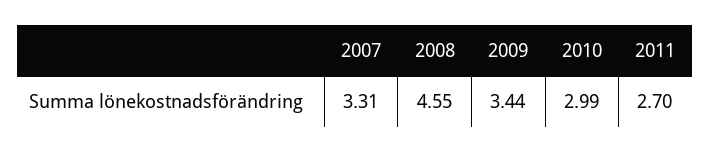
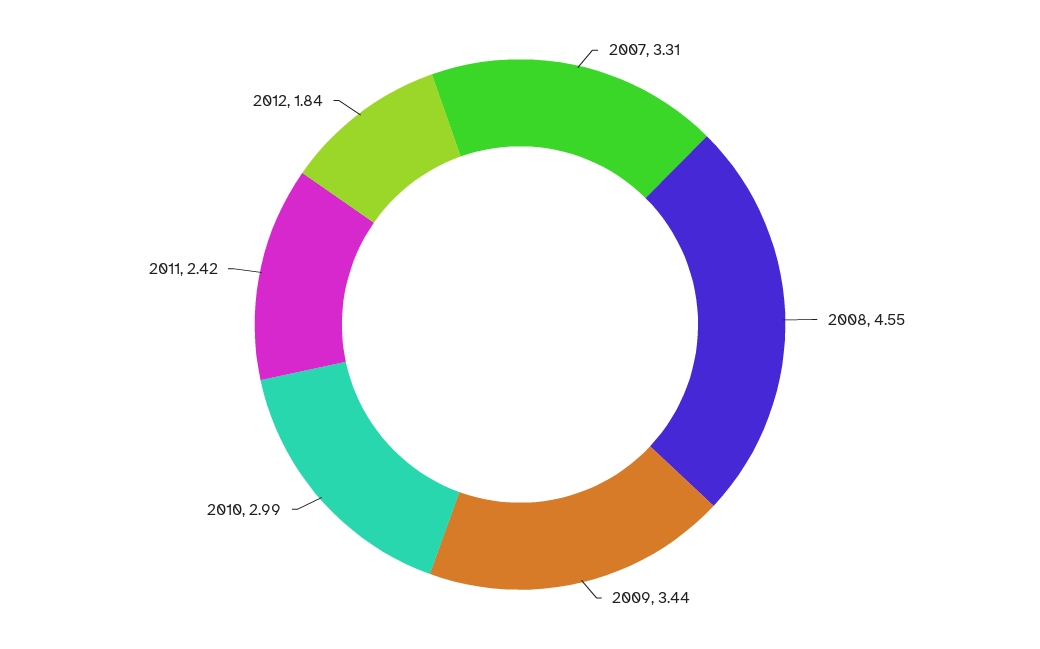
2011: 2.7 -> 2.42
2012: none -> 1.84

